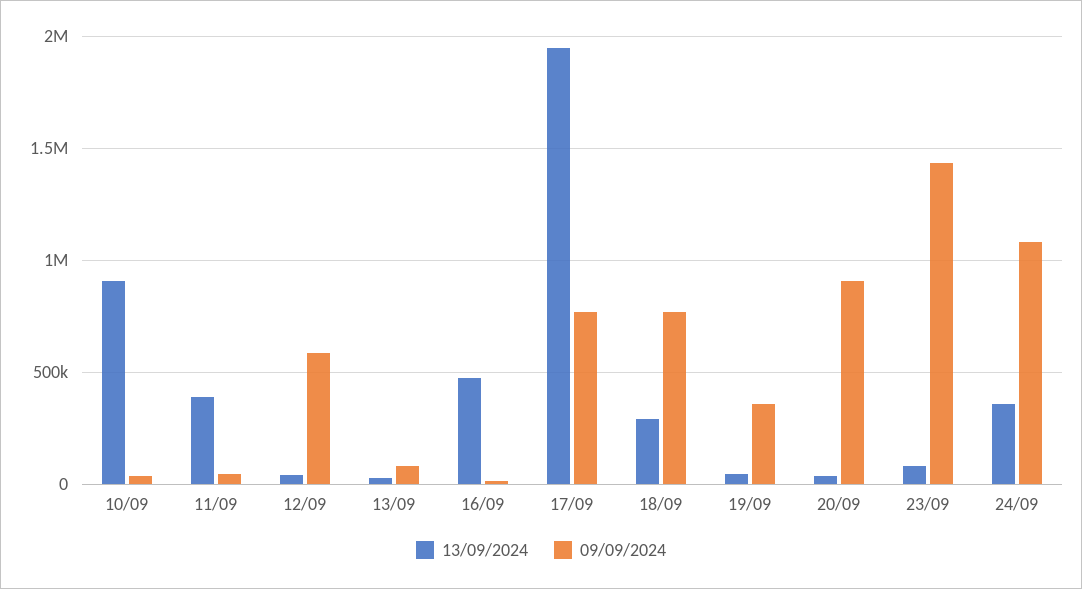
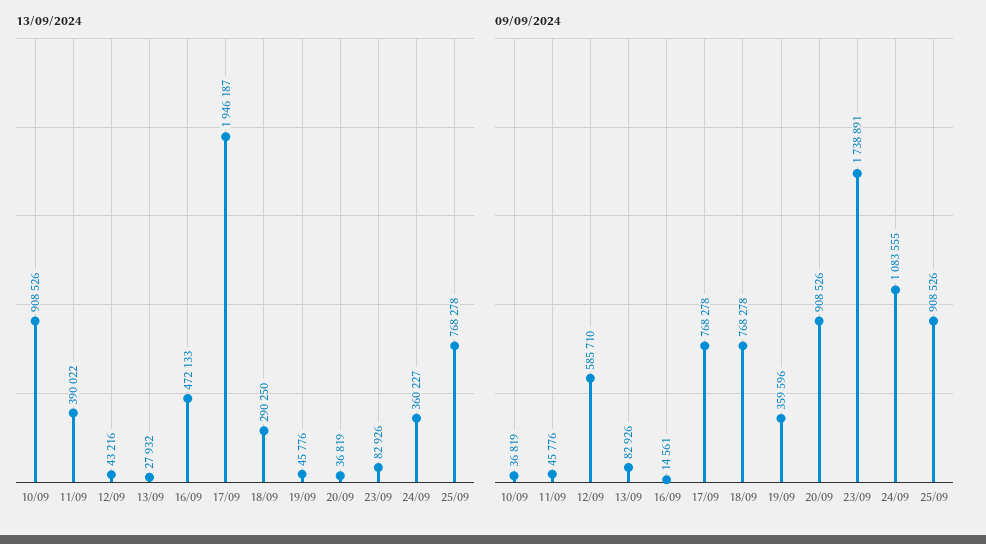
09/09/2024, 23/09: 1450000 -> 1738891
13/09/2024, 25/09: none -> 768278
09/09/2024, 25/09: none -> 908526

